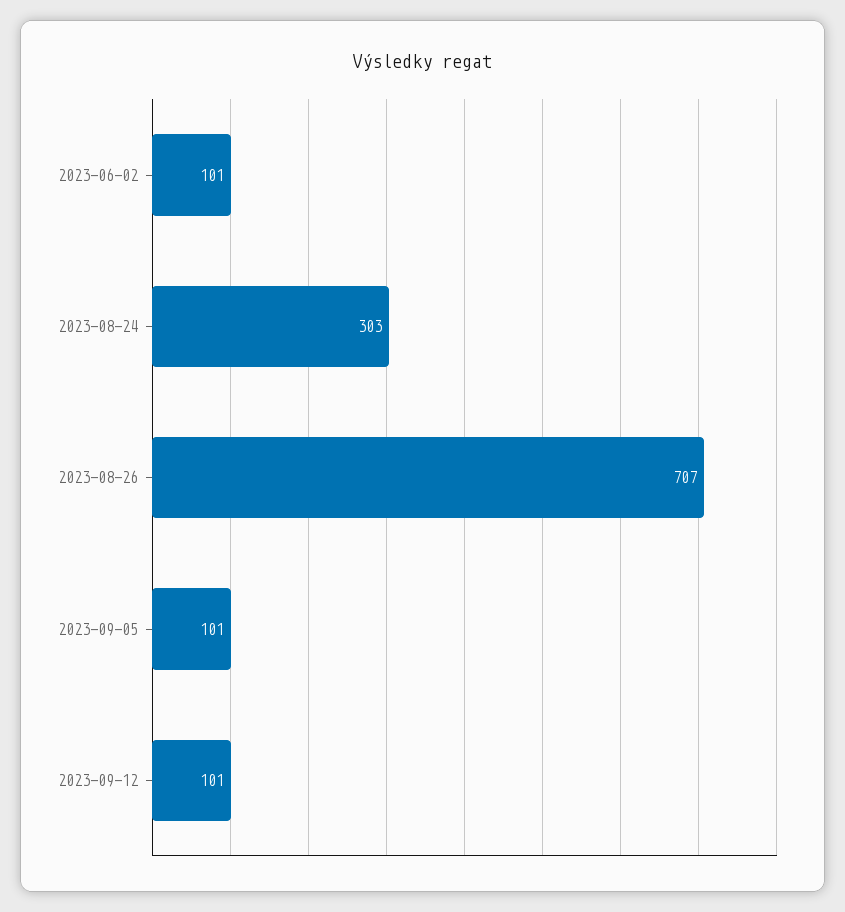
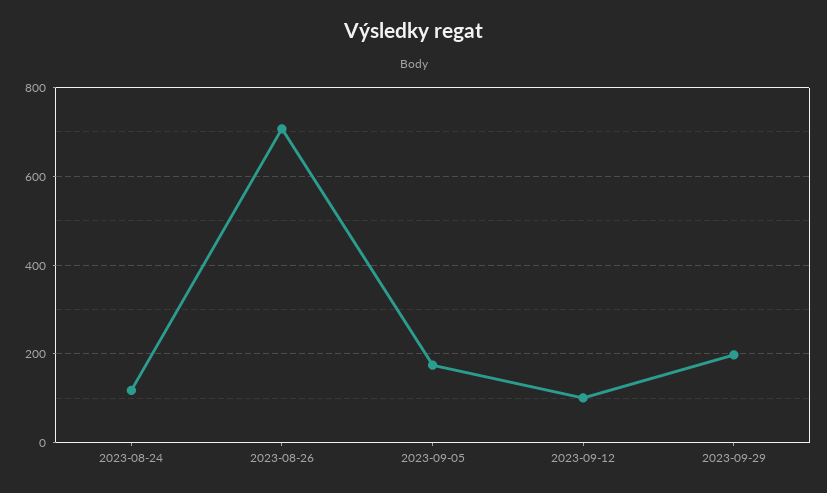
2023-06-02: 101 -> none
2023-08-24: 303 -> 120
2023-09-05: 101 -> 180
2023-09-29: none -> 200

